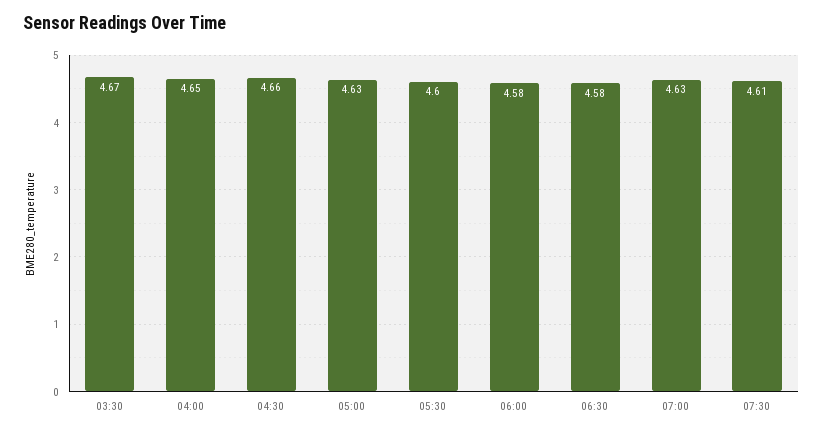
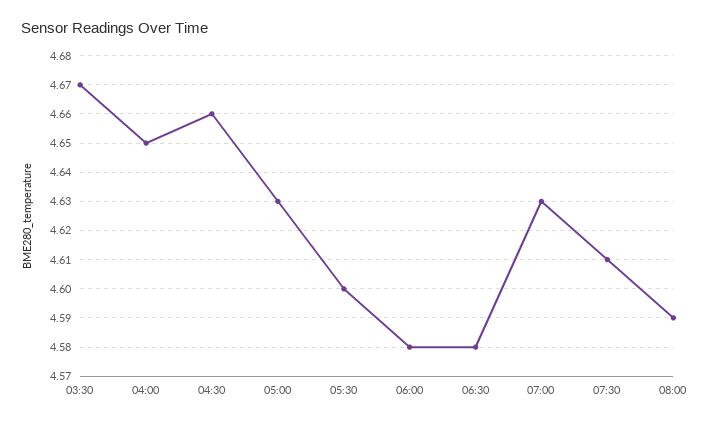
08:00: none -> 4.59

